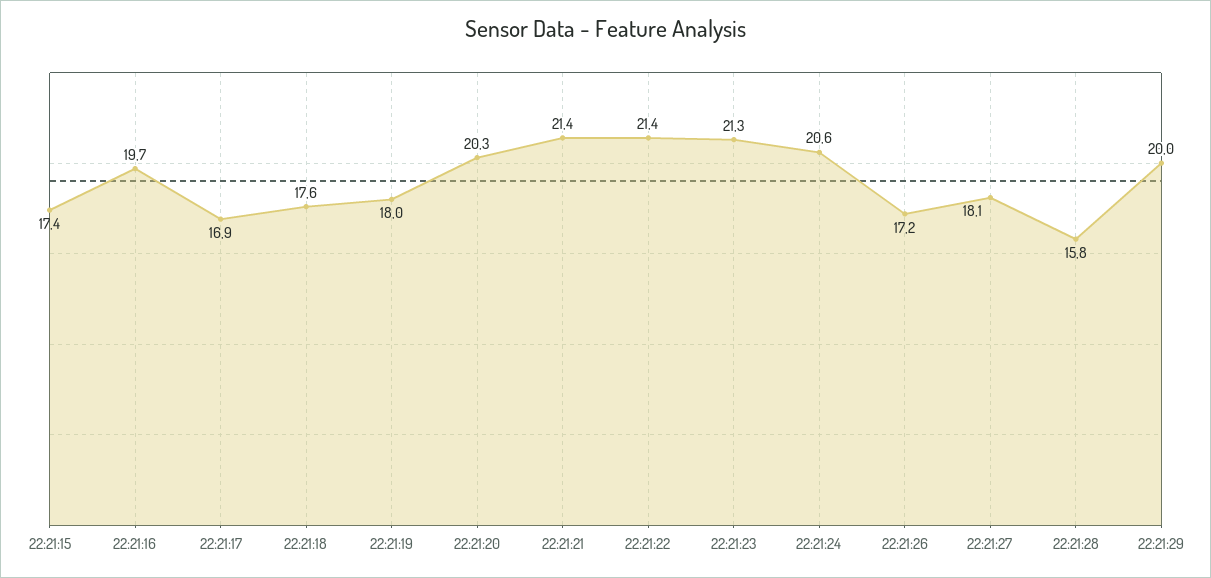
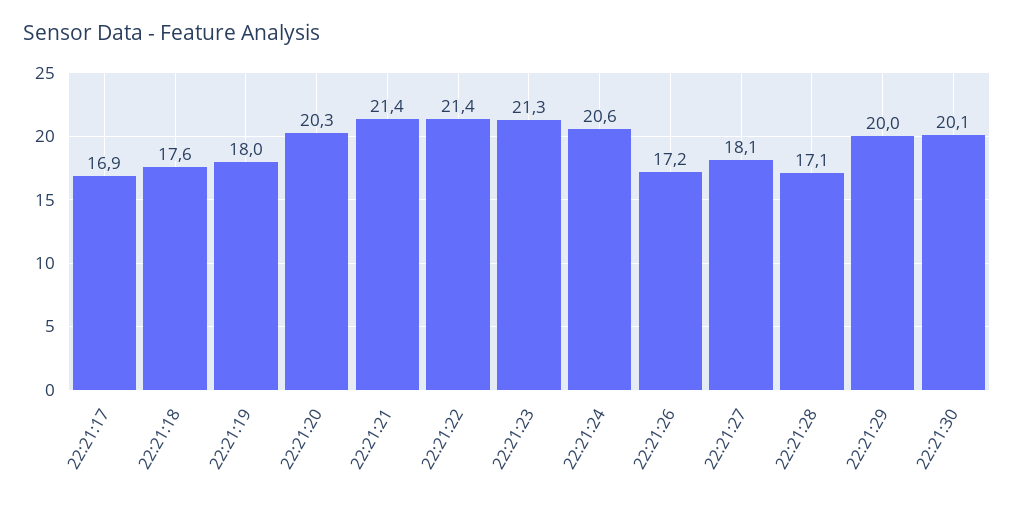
22:21:15: 17.4 -> none
22:21:16: 19.7 -> none
22:21:28: 15.8 -> 17.1
22:21:30: none -> 20.1

